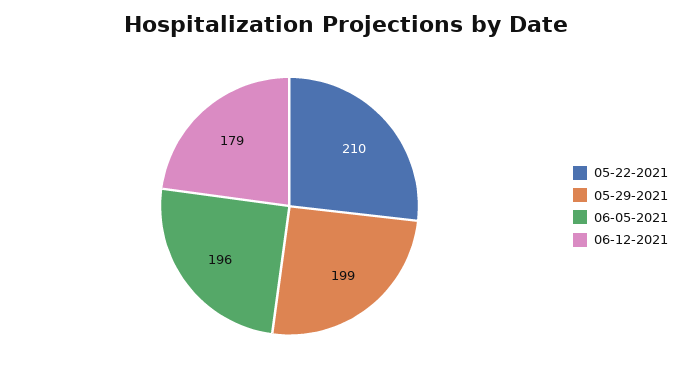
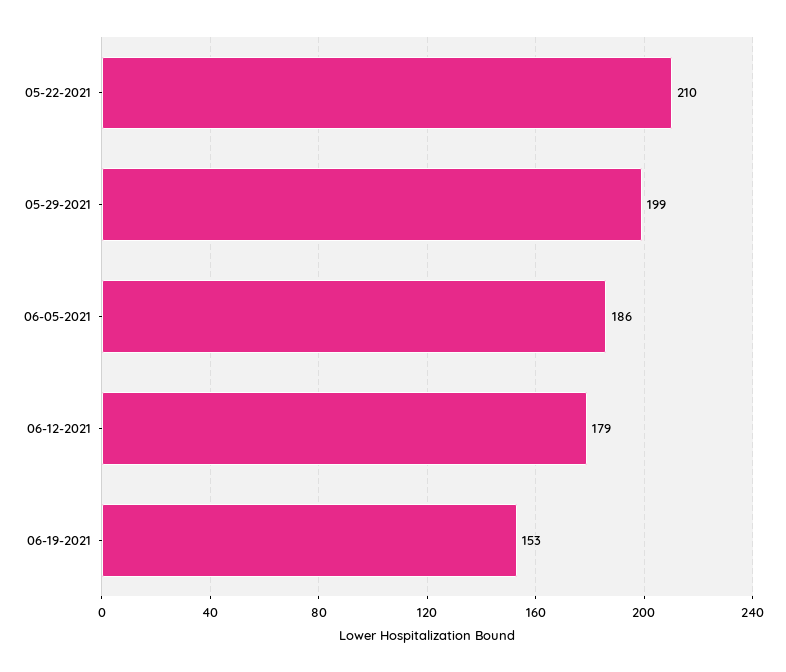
06-05-2021: 196 -> 186
06-19-2021: none -> 153

